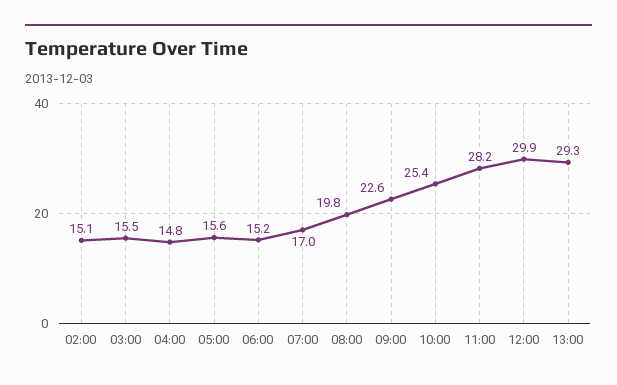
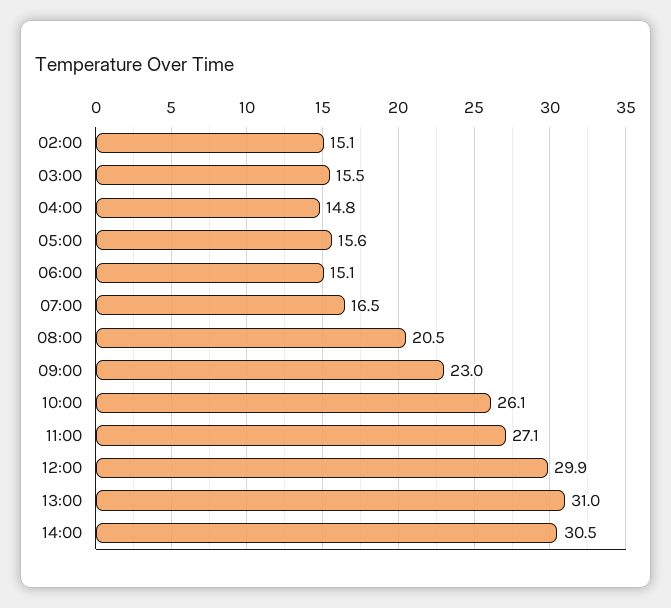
06:00: 15.2 -> 15.1
07:00: 17 -> 16.5
08:00: 19.8 -> 20.5
09:00: 22.6 -> 23
10:00: 25.4 -> 26.1
11:00: 28.2 -> 27.1
13:00: 29.3 -> 31
14:00: none -> 30.5

